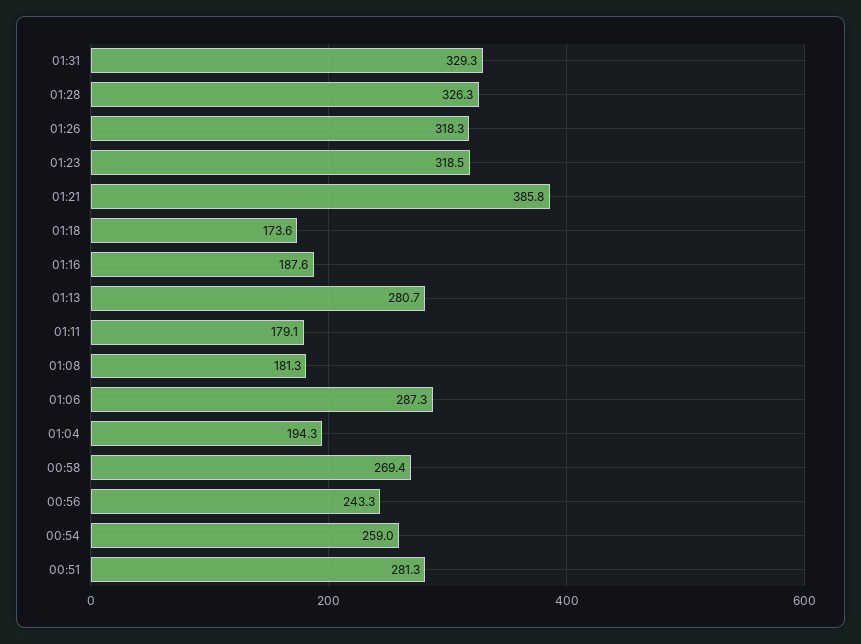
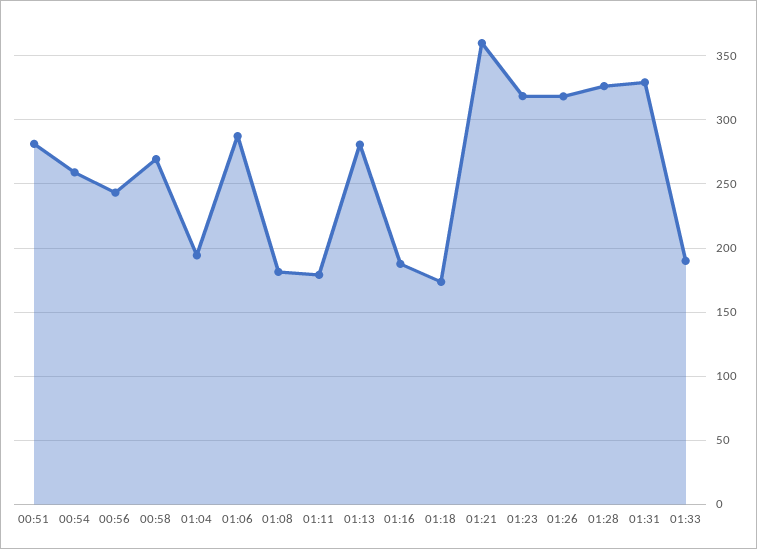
01:21: 385.8 -> 360
01:33: none -> 190

